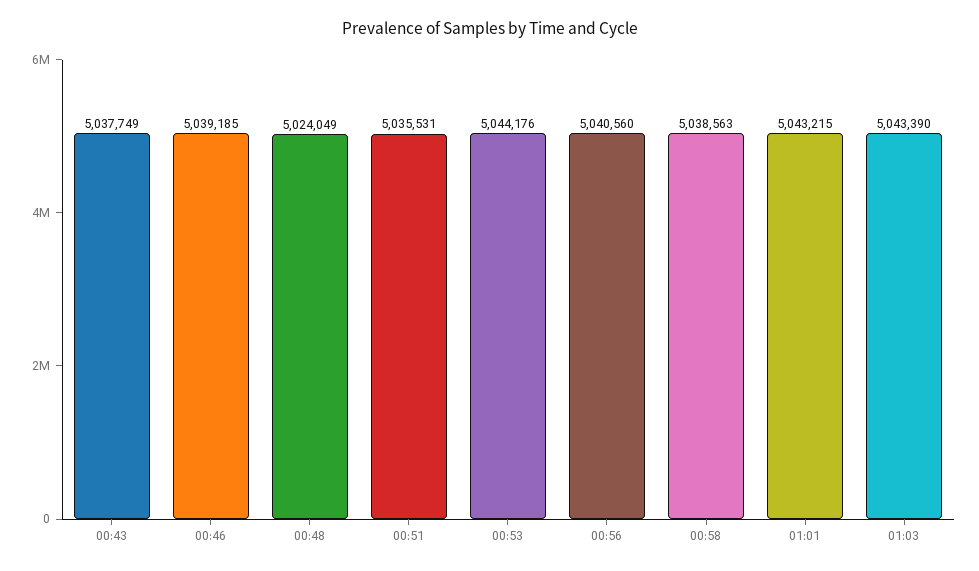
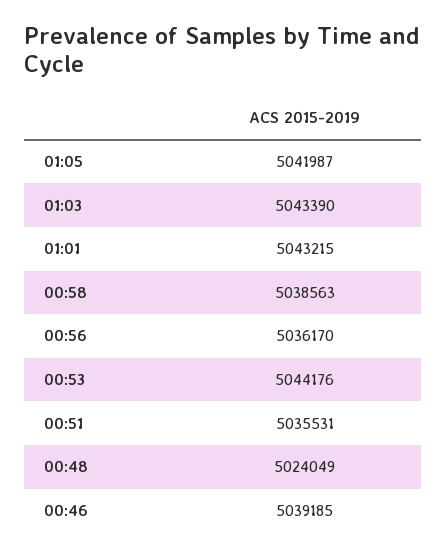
00:43: 5037749 -> none
00:56: 5040560 -> 5036170
01:05: none -> 5041987

